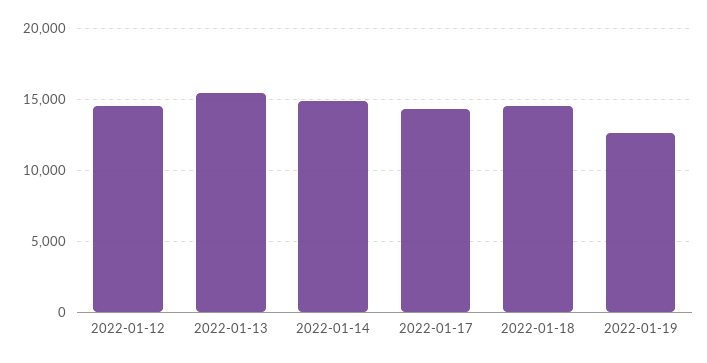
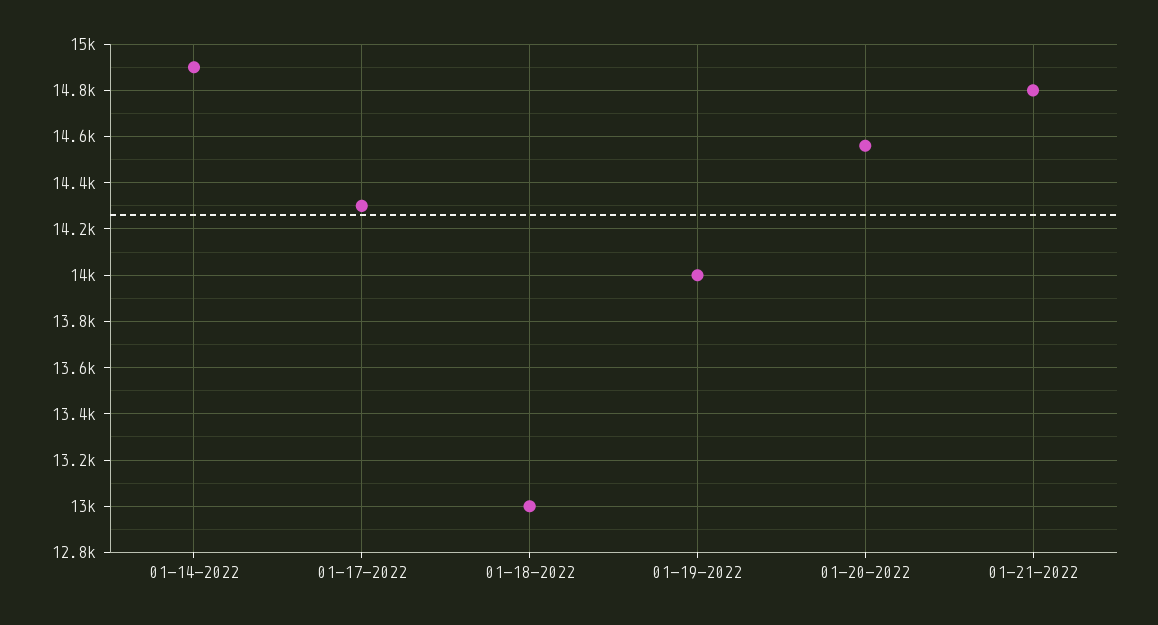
2022-01-12: 14500 -> none
2022-01-13: 15500 -> none
2022-01-18: 14500 -> 13000
2022-01-19: 12500 -> 14000
01-20-2022: none -> 14550
01-21-2022: none -> 14800

